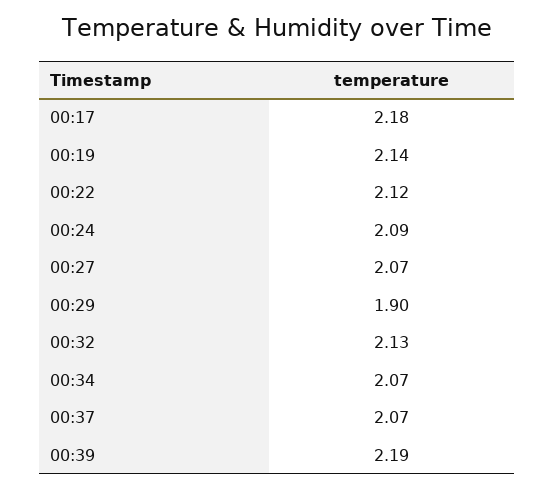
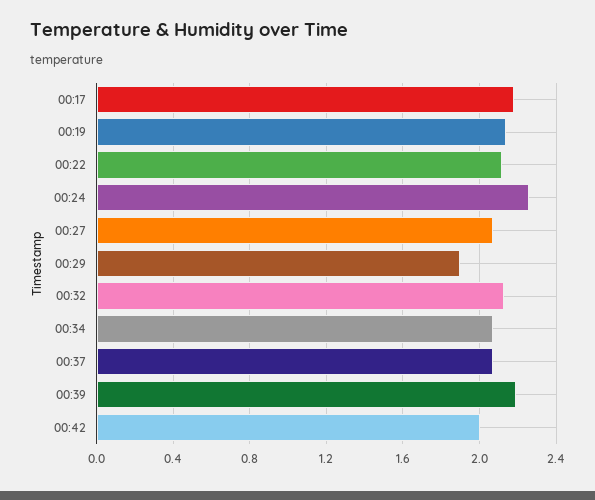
00:24: 2.09 -> 2.25
00:42: none -> 2

